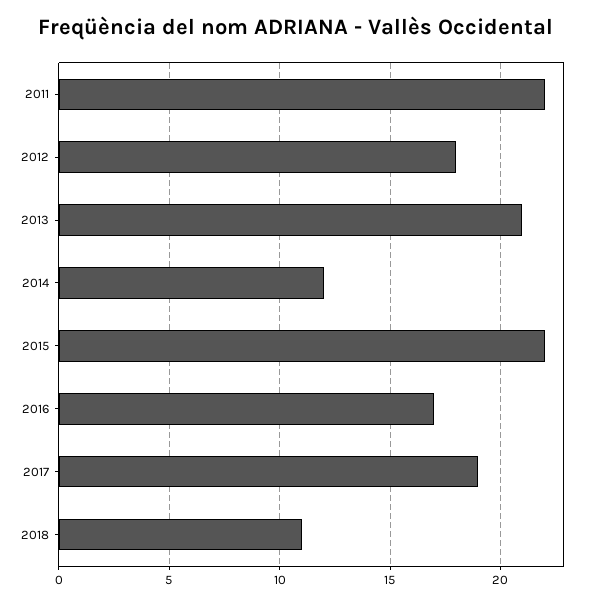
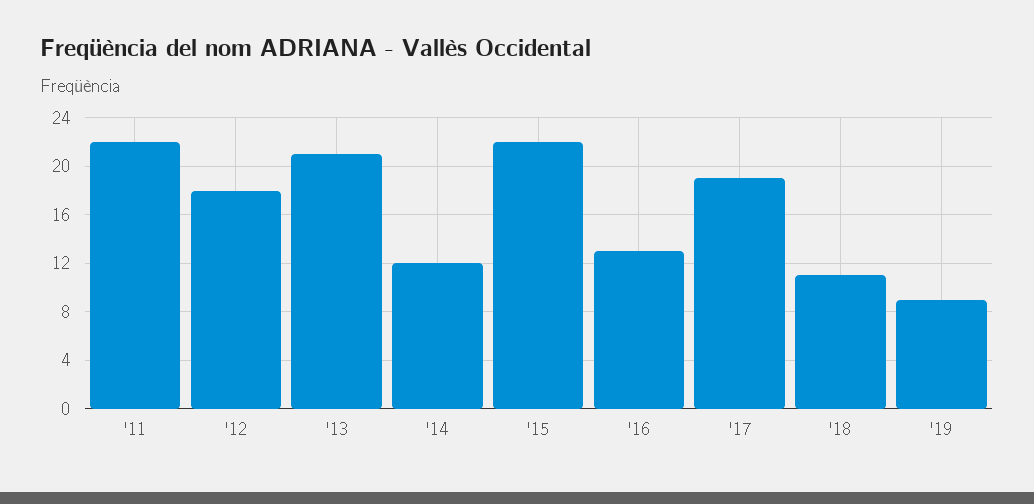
2016: 17 -> 13
'19: none -> 9

